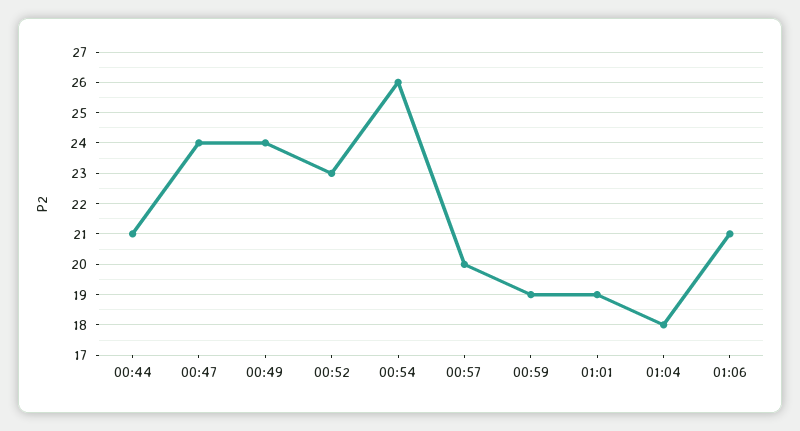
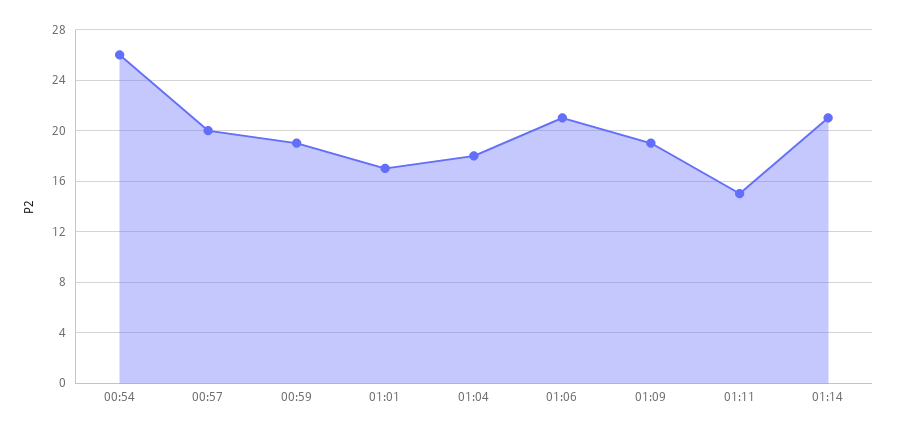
00:44: 21 -> none
00:47: 24 -> none
00:49: 24 -> none
00:52: 23 -> none
01:01: 19 -> 17
01:09: none -> 19
01:11: none -> 15
01:14: none -> 21

